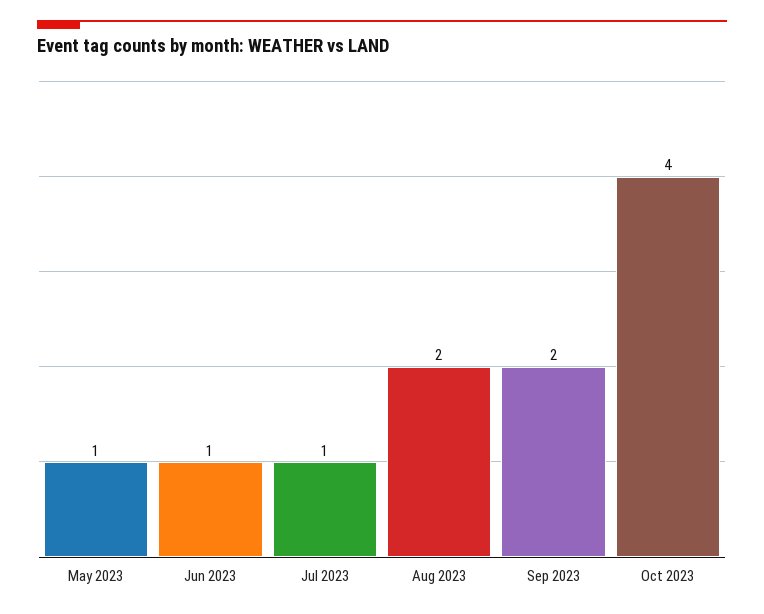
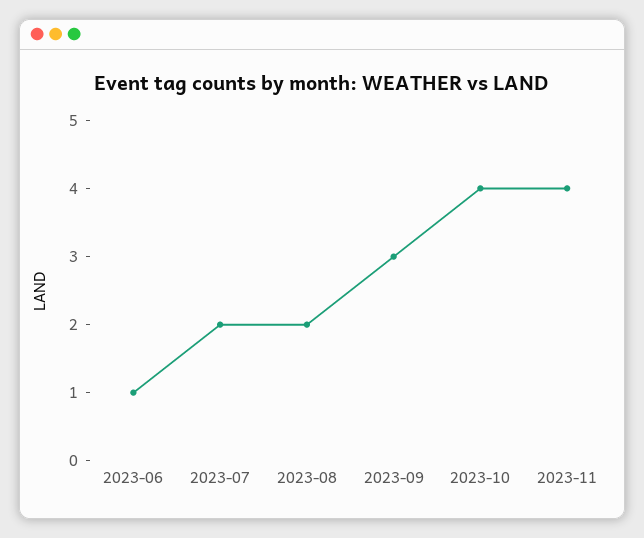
May 2023: 1 -> none
Jul 2023: 1 -> 2
Sep 2023: 2 -> 3
2023-11: none -> 4

